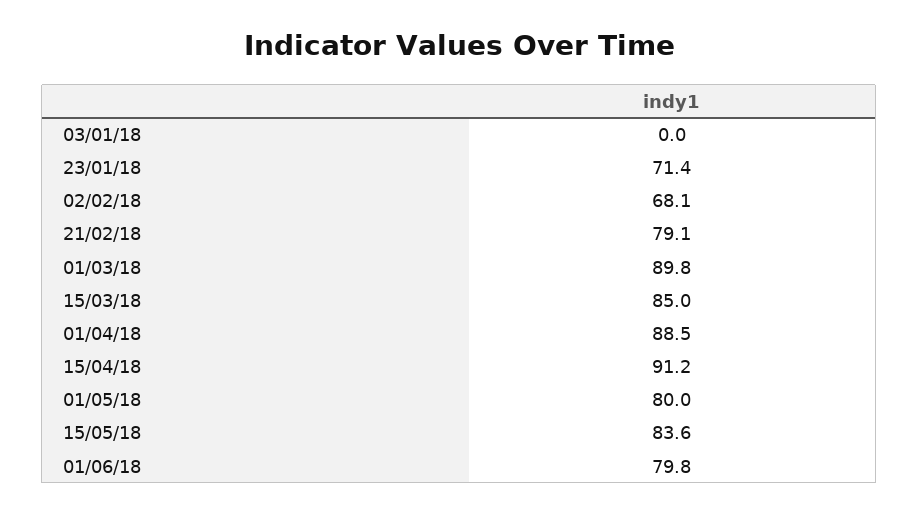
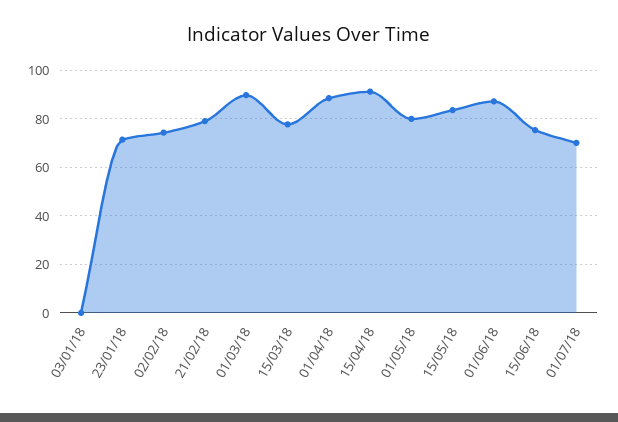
02/02/18: 68.1 -> 75
15/03/18: 85 -> 77.5
01/06/18: 79.8 -> 87.5
15/06/18: none -> 75
01/07/18: none -> 70

